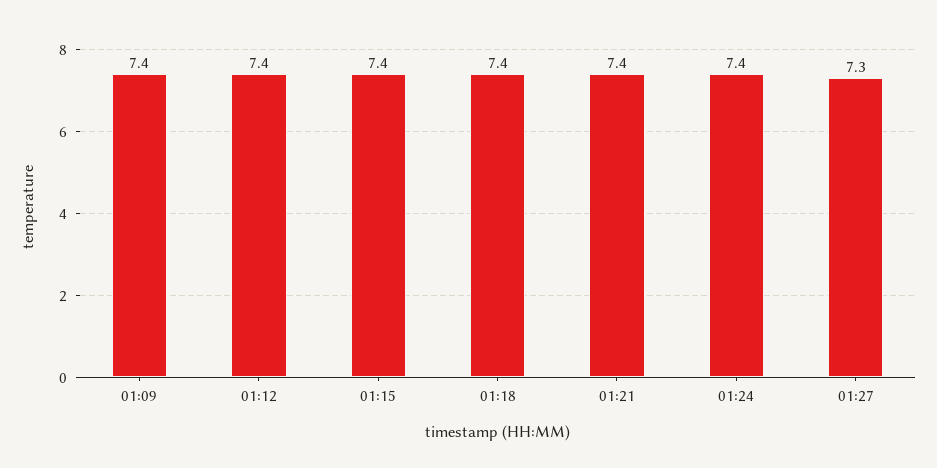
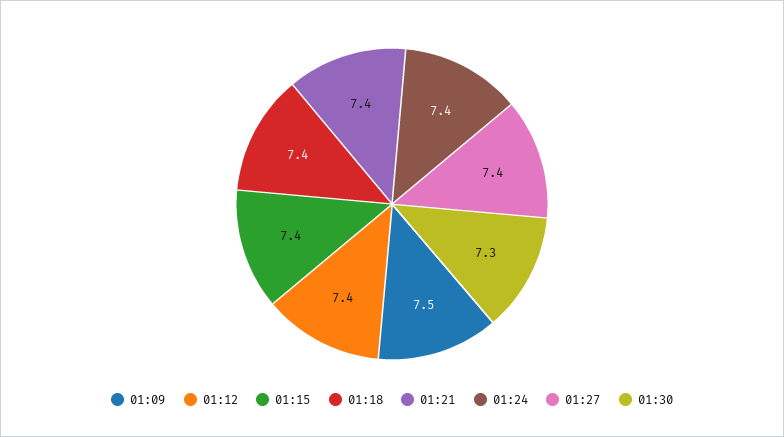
01:09: 7.4 -> 7.5
01:27: 7.3 -> 7.4
01:30: none -> 7.3

